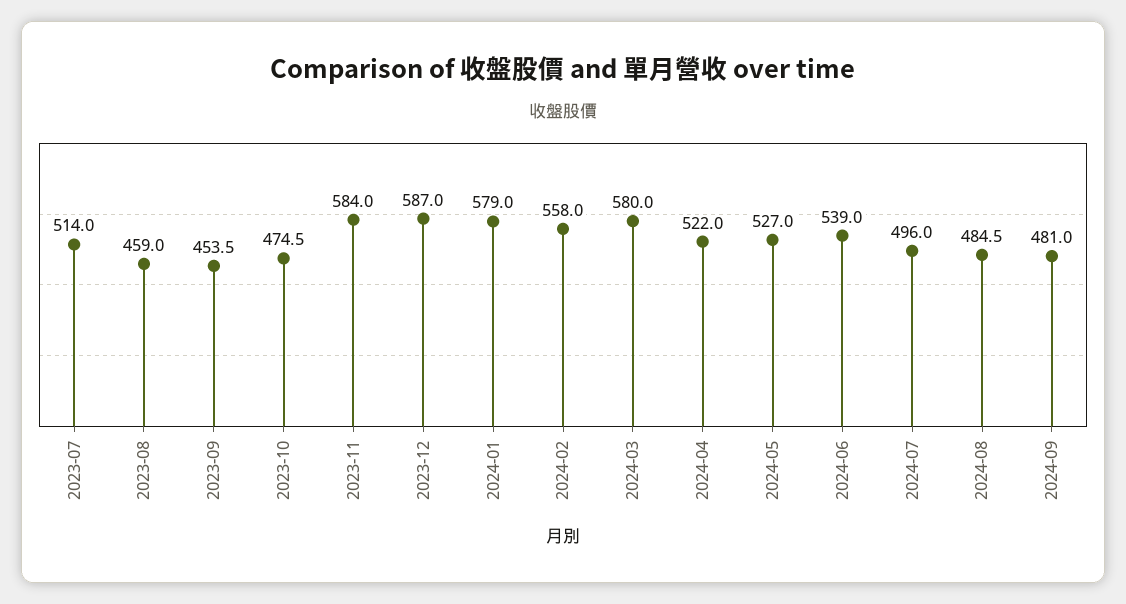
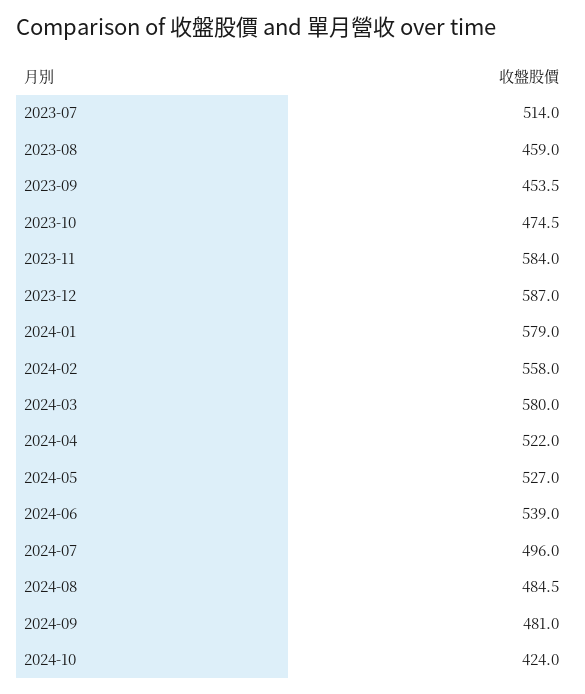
2024-10: none -> 424

